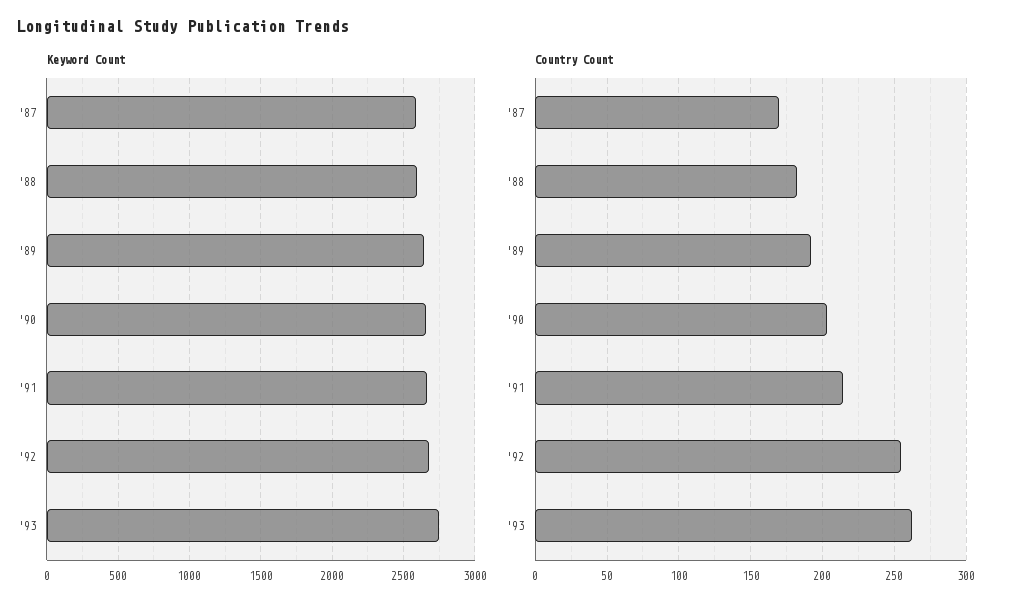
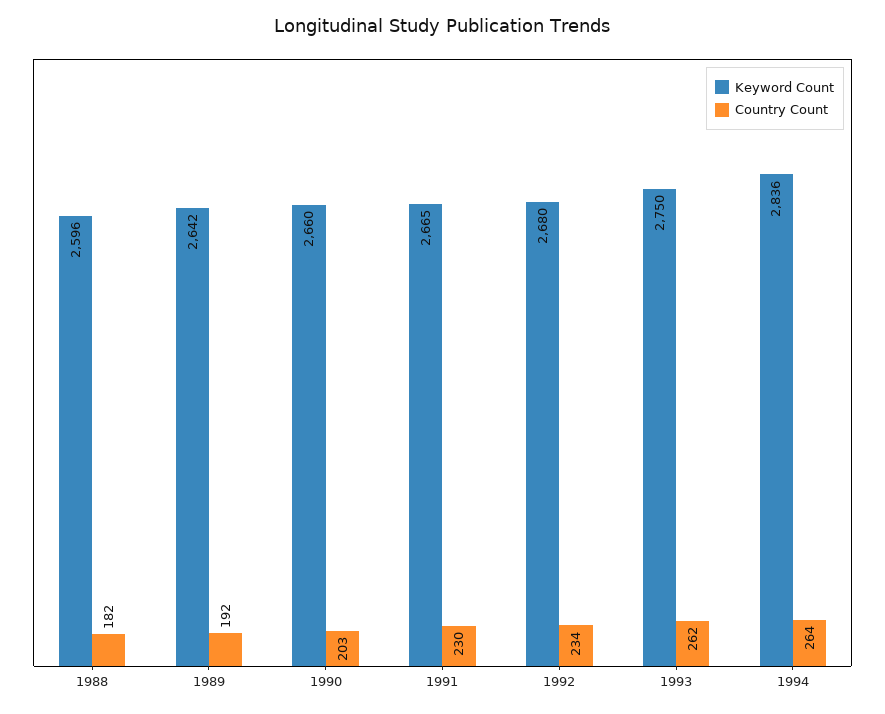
Keyword Count, '87: 2600 -> none
Country Count, '87: 170 -> none
Country Count, '91: 215 -> 230
Country Count, '92: 255 -> 234
Keyword Count, 1994: none -> 2836
Country Count, 1994: none -> 264

